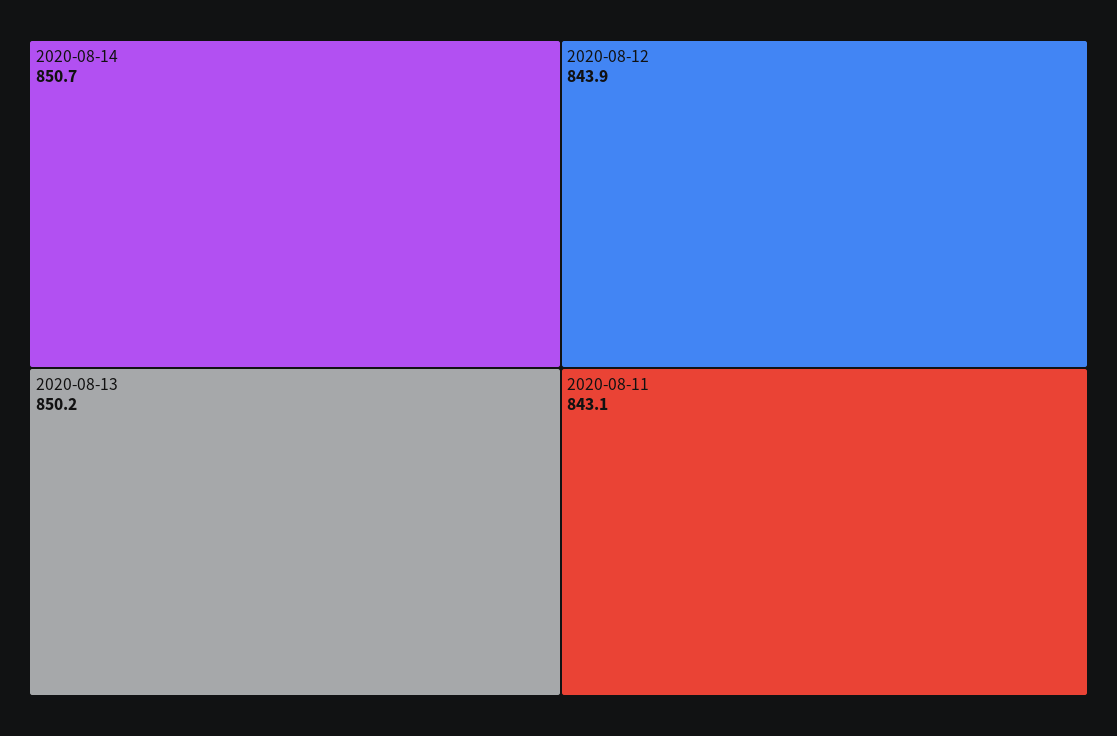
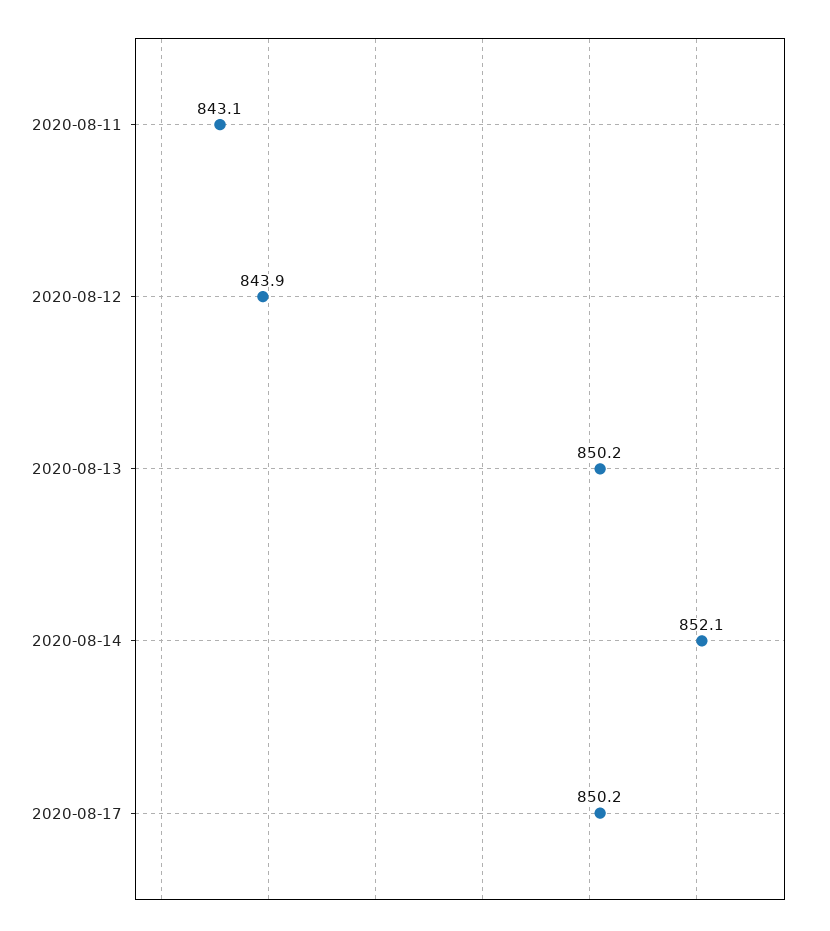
2020-08-14: 850.7 -> 852.1
2020-08-17: none -> 850.2

